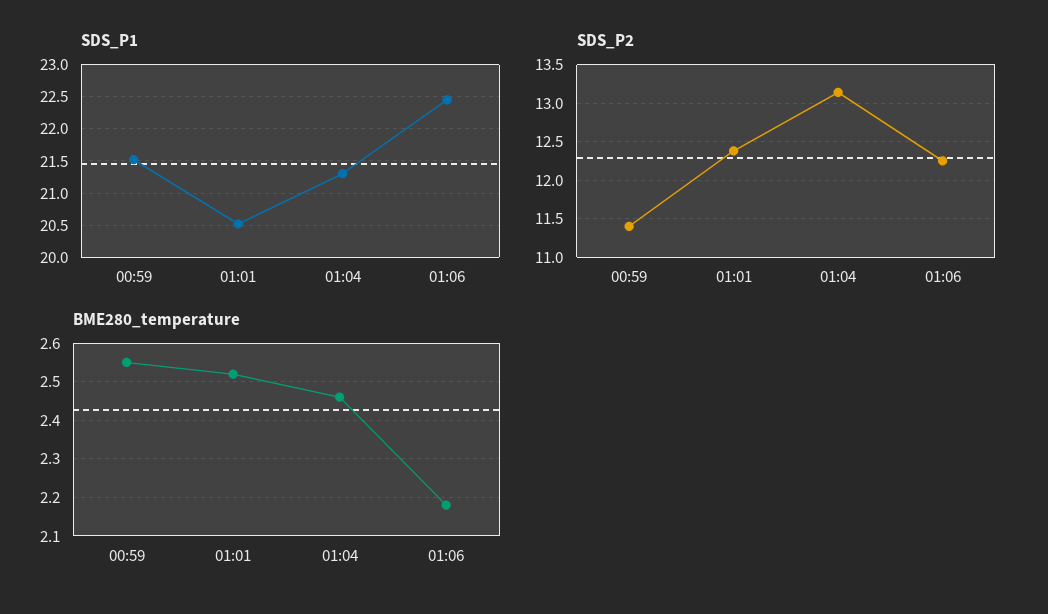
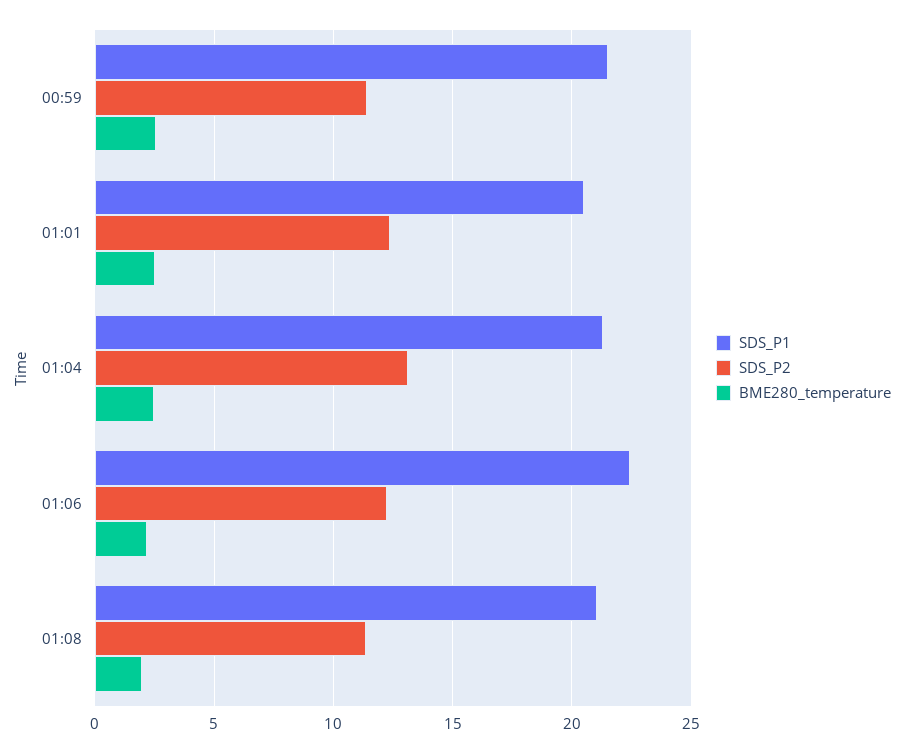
SDS_P1, 01:08: none -> 21
SDS_P2, 01:08: none -> 11.5
BME280_temperature, 01:08: none -> 2

